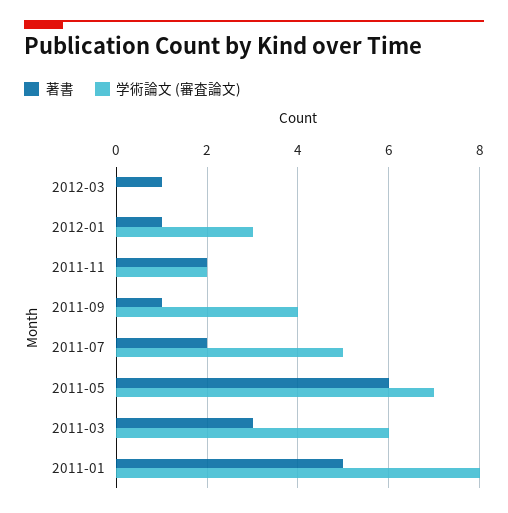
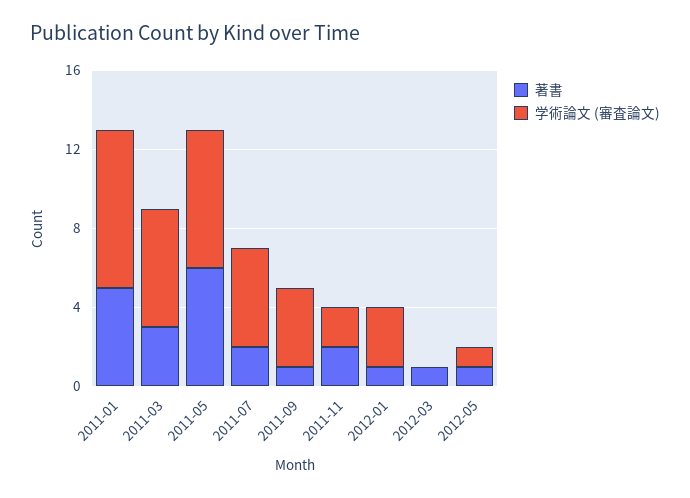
著書, 2012-05: none -> 1
学術論文 (審査論文), 2012-05: none -> 1

